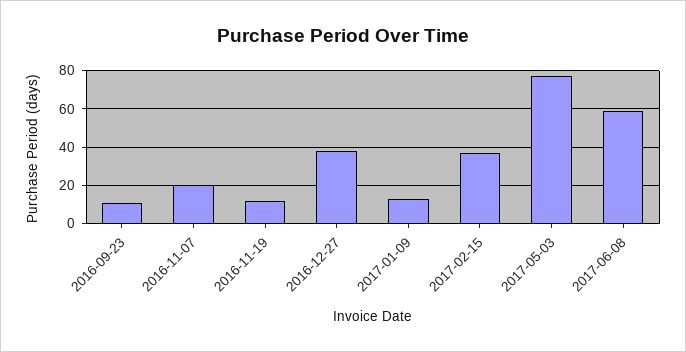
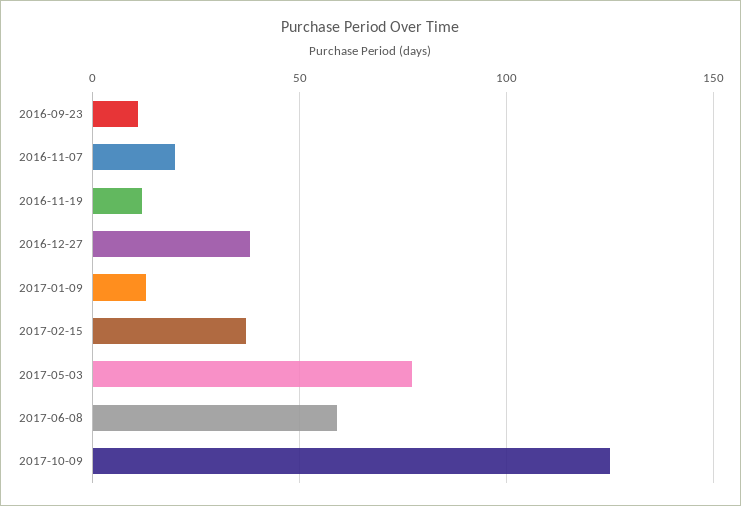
2017-10-09: none -> 125

